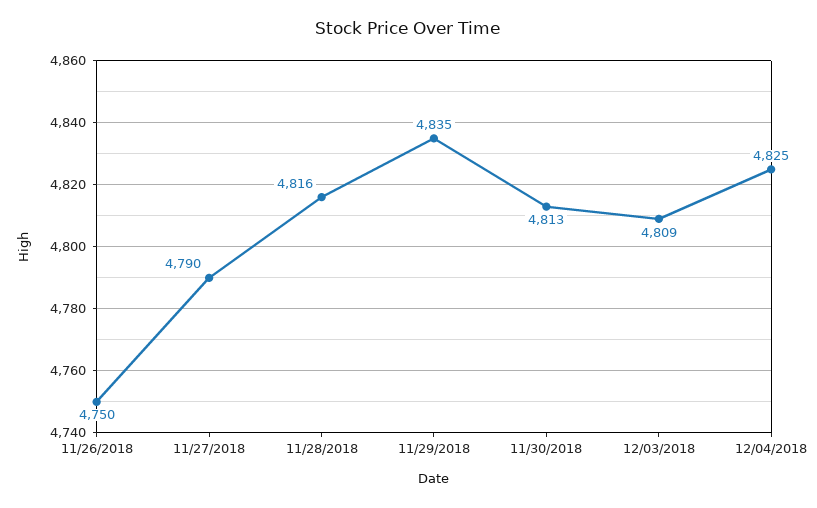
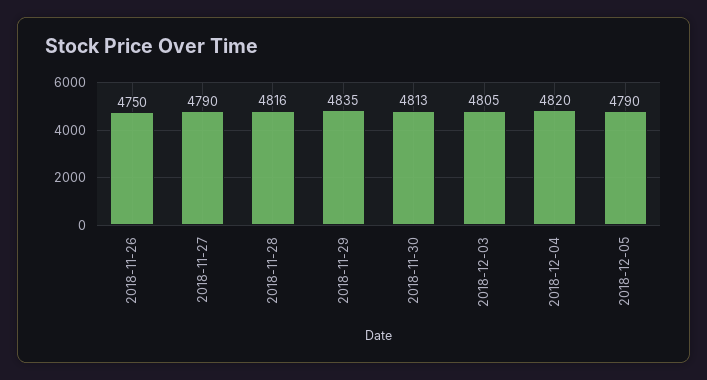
12/03/2018: 4809 -> 4805
12/04/2018: 4825 -> 4820
2018-12-05: none -> 4790

